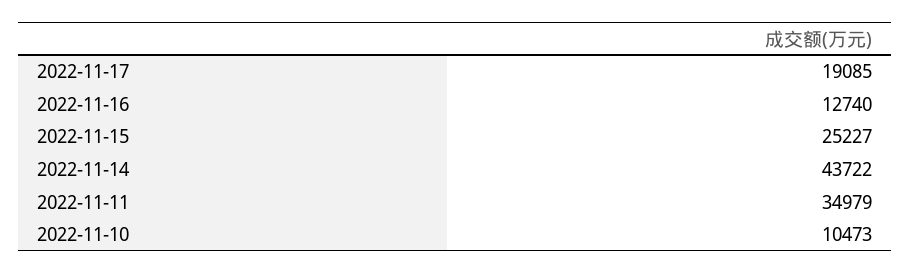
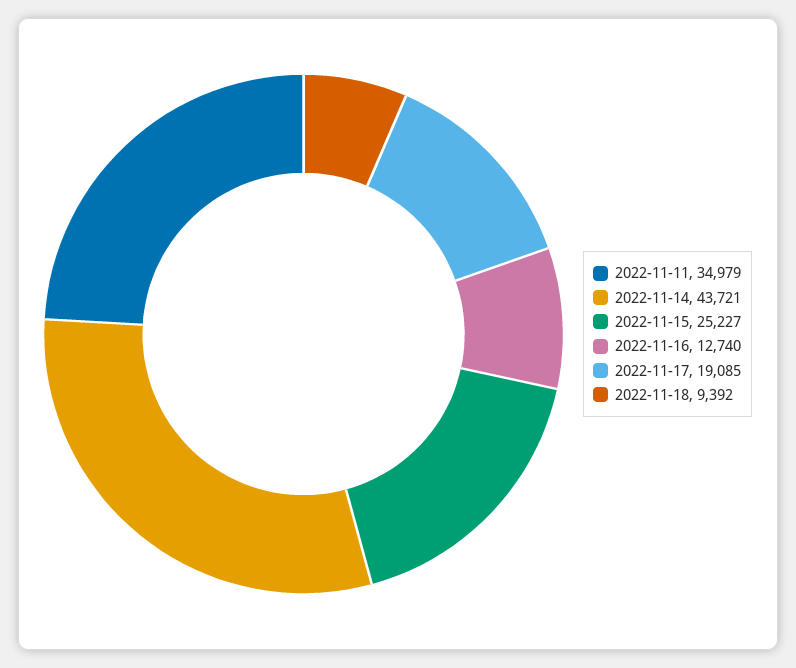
2022-11-14: 43722 -> 43721
2022-11-10: 10473 -> none
2022-11-18: none -> 9392

